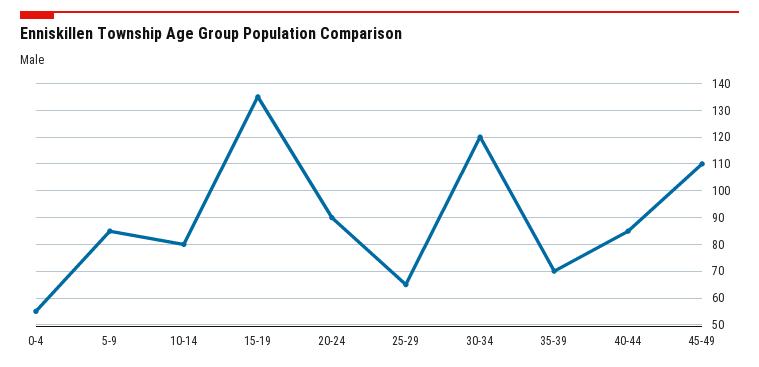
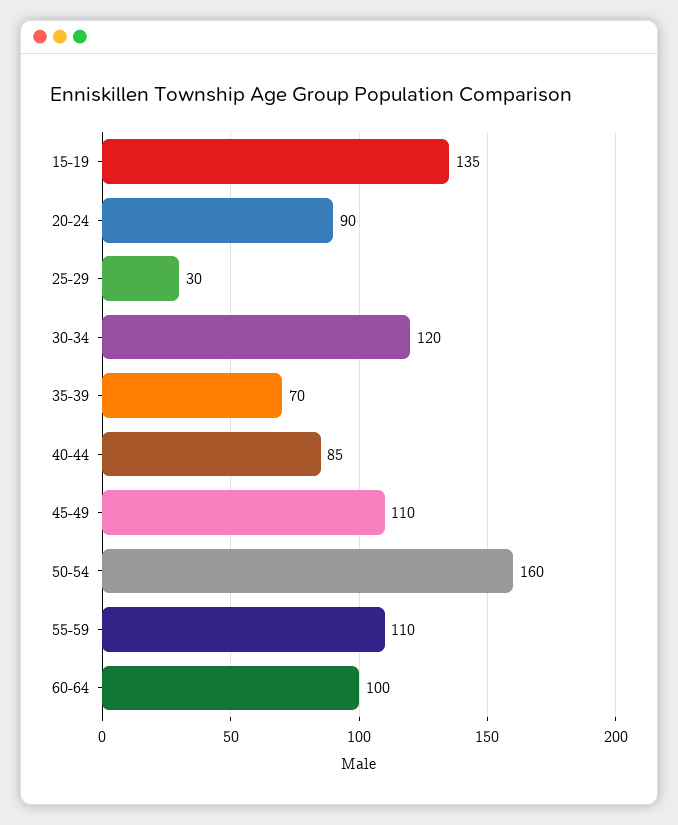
0-4: 55 -> none
5-9: 85 -> none
10-14: 80 -> none
25-29: 65 -> 30
50-54: none -> 160
55-59: none -> 110
60-64: none -> 100

